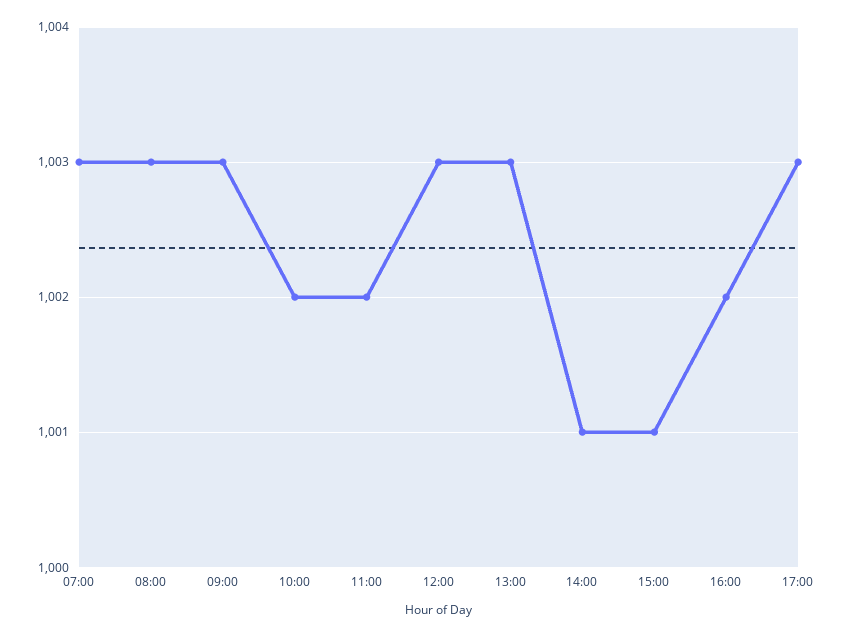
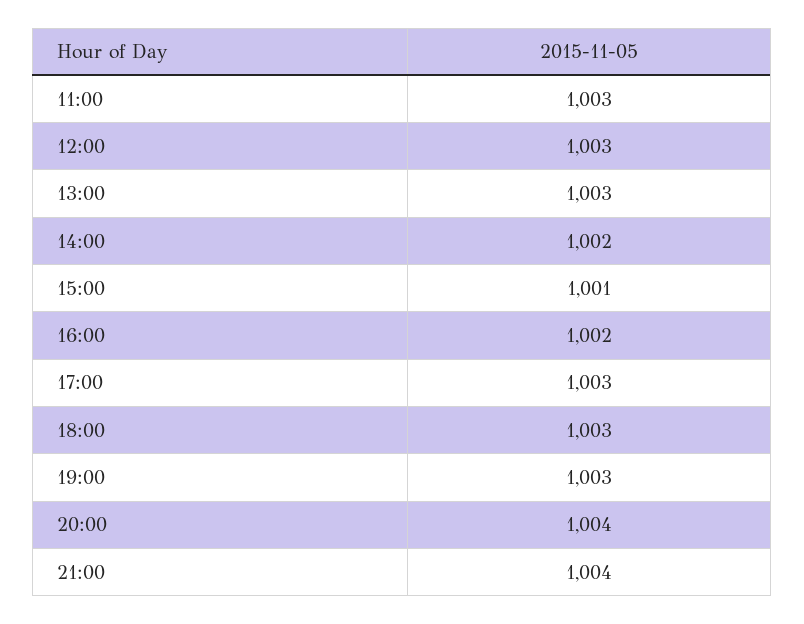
07:00: 1003 -> none
08:00: 1003 -> none
09:00: 1003 -> none
10:00: 1002 -> none
11:00: 1002 -> 1003
14:00: 1001 -> 1002
18:00: none -> 1003
19:00: none -> 1003
20:00: none -> 1004
21:00: none -> 1004

